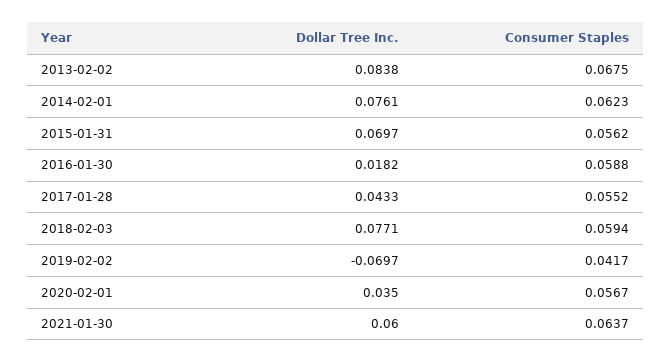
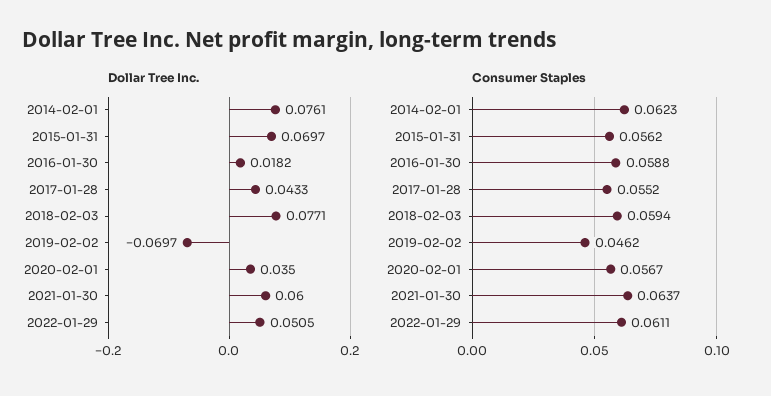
Dollar Tree Inc., 2013-02-02: 0.0838 -> none
Consumer Staples, 2013-02-02: 0.0675 -> none
Consumer Staples, 2019-02-02: 0.0417 -> 0.0462
Dollar Tree Inc., 2022-01-29: none -> 0.0505
Consumer Staples, 2022-01-29: none -> 0.0611

